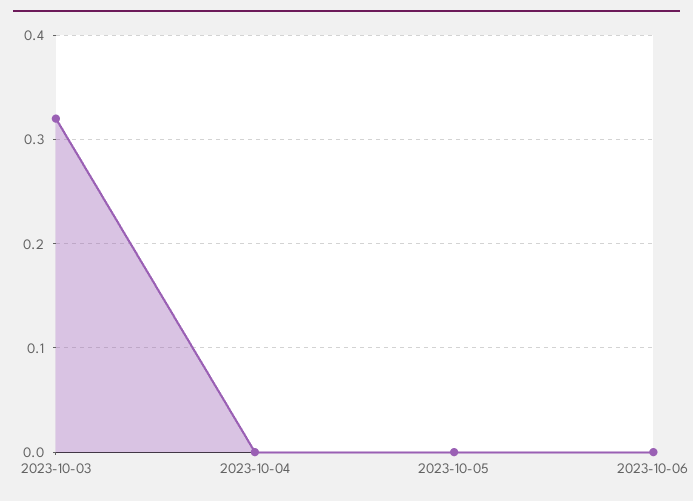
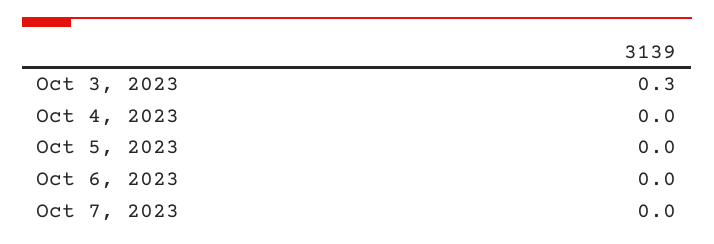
2023-10-03: 0.32 -> 0.3
Oct 7, 2023: none -> 0

